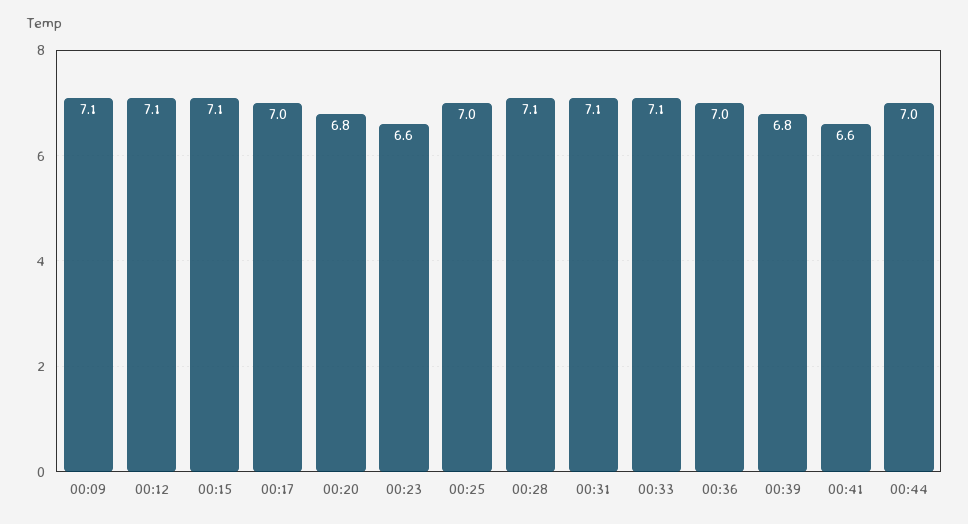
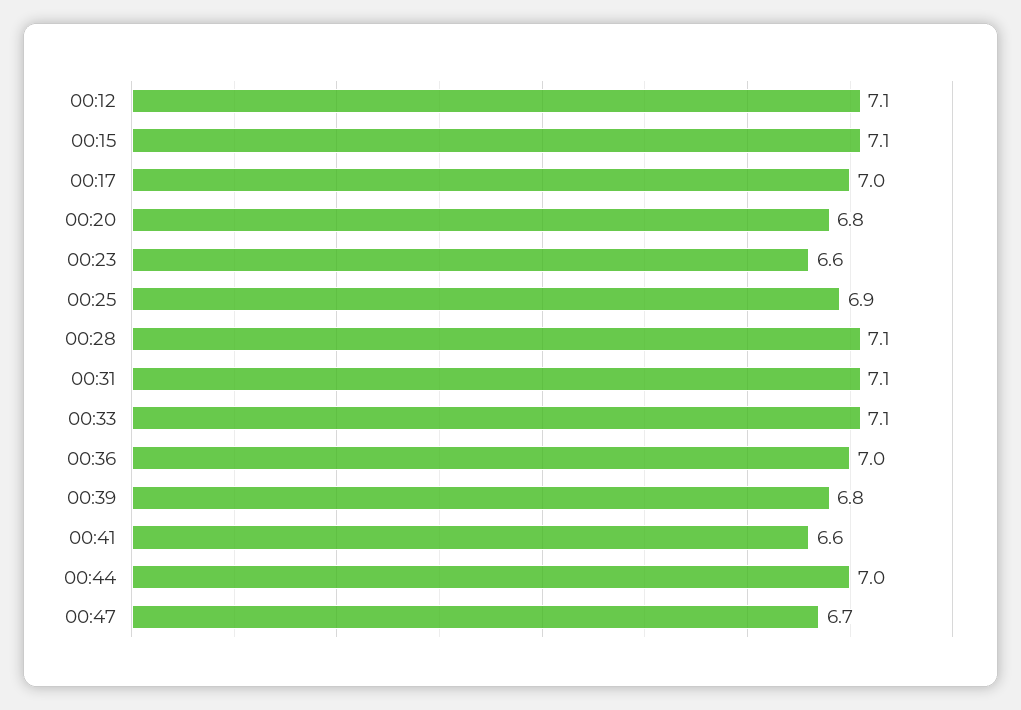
00:09: 7.1 -> none
00:25: 7 -> 6.9
00:47: none -> 6.7

